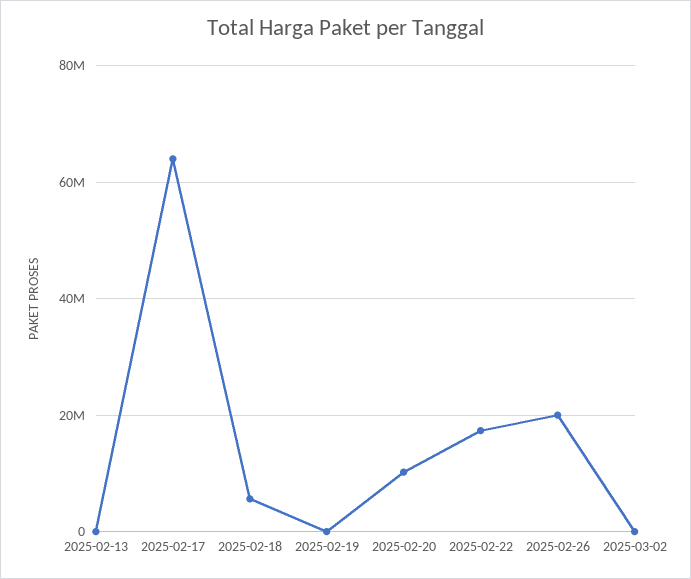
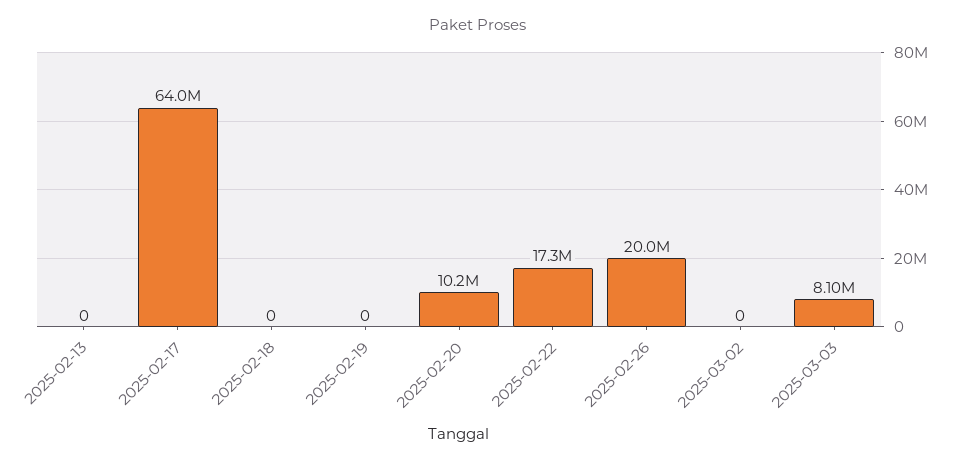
2025-02-18: 6000000 -> 0
2025-03-03: none -> 8100000

